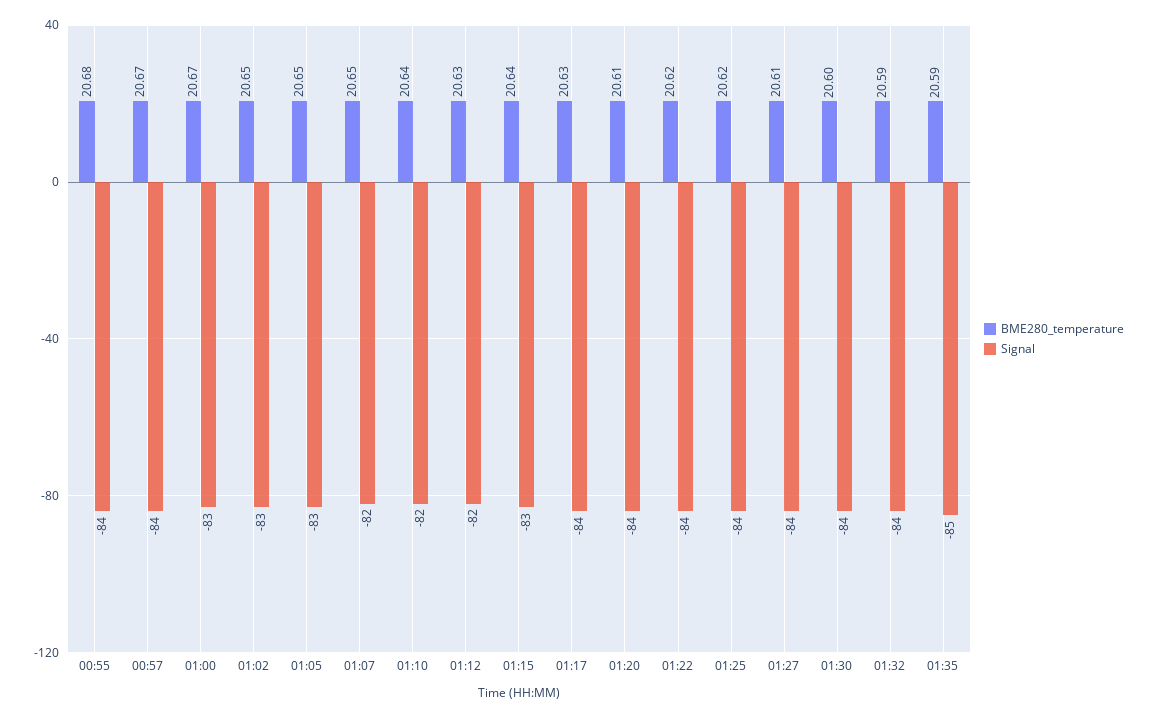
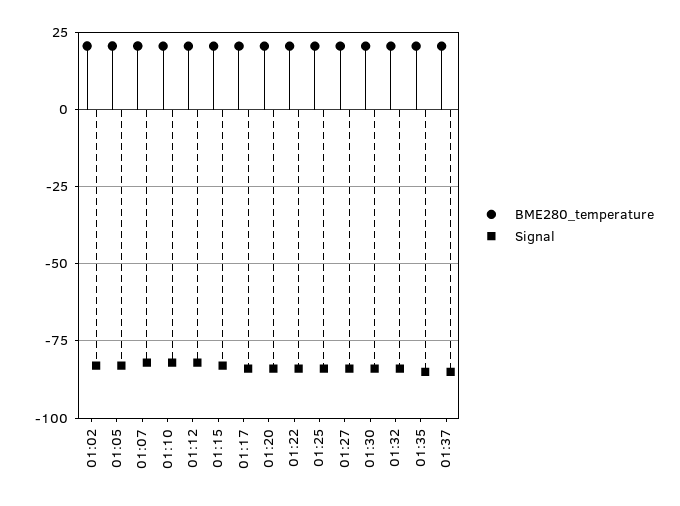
BME280_temperature, 00:55: 20.68 -> none
Signal, 00:55: -84 -> none
BME280_temperature, 00:57: 20.67 -> none
Signal, 00:57: -84 -> none
BME280_temperature, 01:00: 20.67 -> none
Signal, 01:00: -83 -> none
BME280_temperature, 01:37: none -> 20
Signal, 01:37: none -> -85

